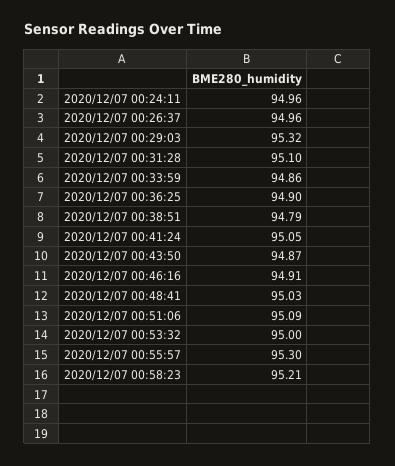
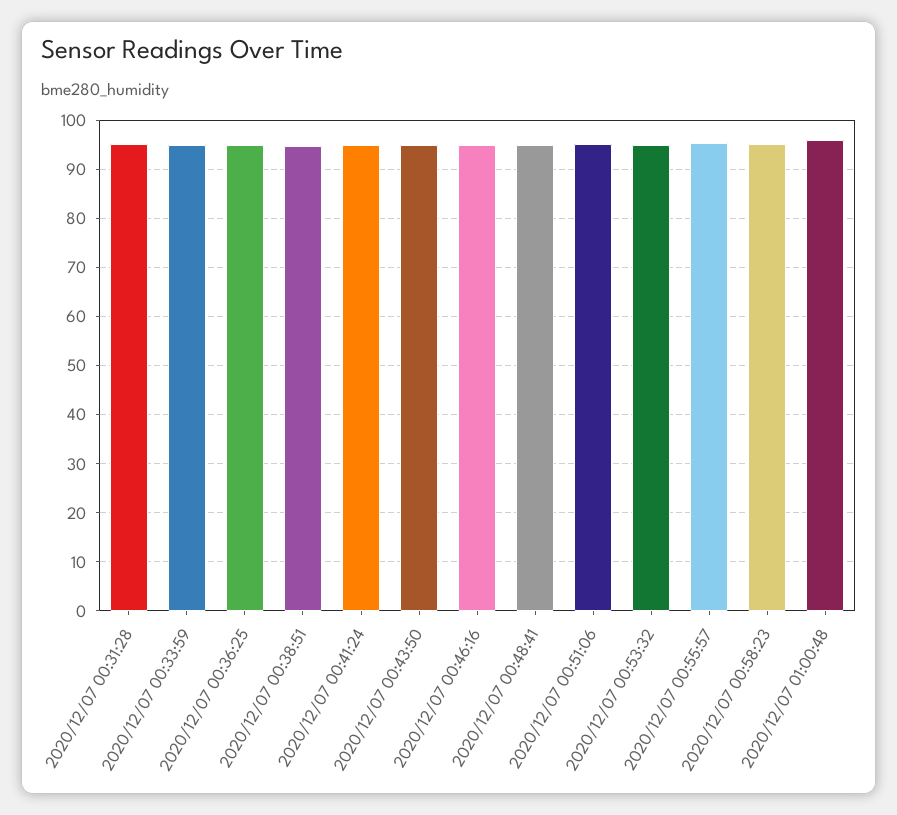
2020/12/07 00:24:11: 94.96 -> none
2020/12/07 00:26:37: 94.96 -> none
2020/12/07 00:29:03: 95.32 -> none
2020/12/07 01:00:48: none -> 96

